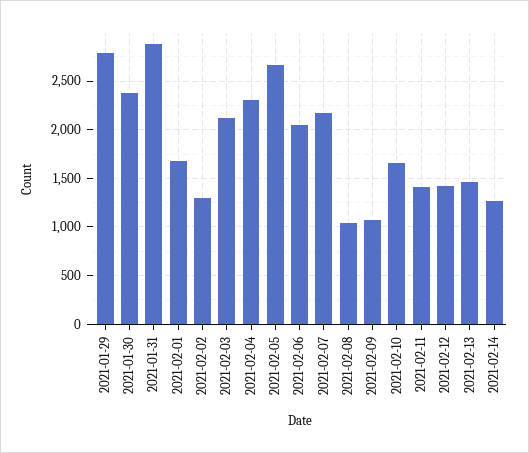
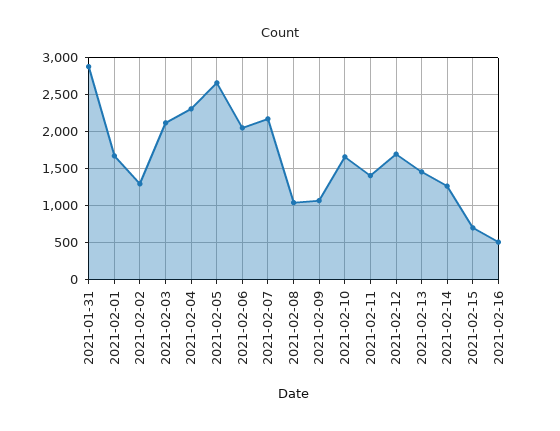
2021-01-29: 2800 -> none
2021-01-30: 2400 -> none
2021-02-12: 1400 -> 1700
2021-02-15: none -> 700
2021-02-16: none -> 500

